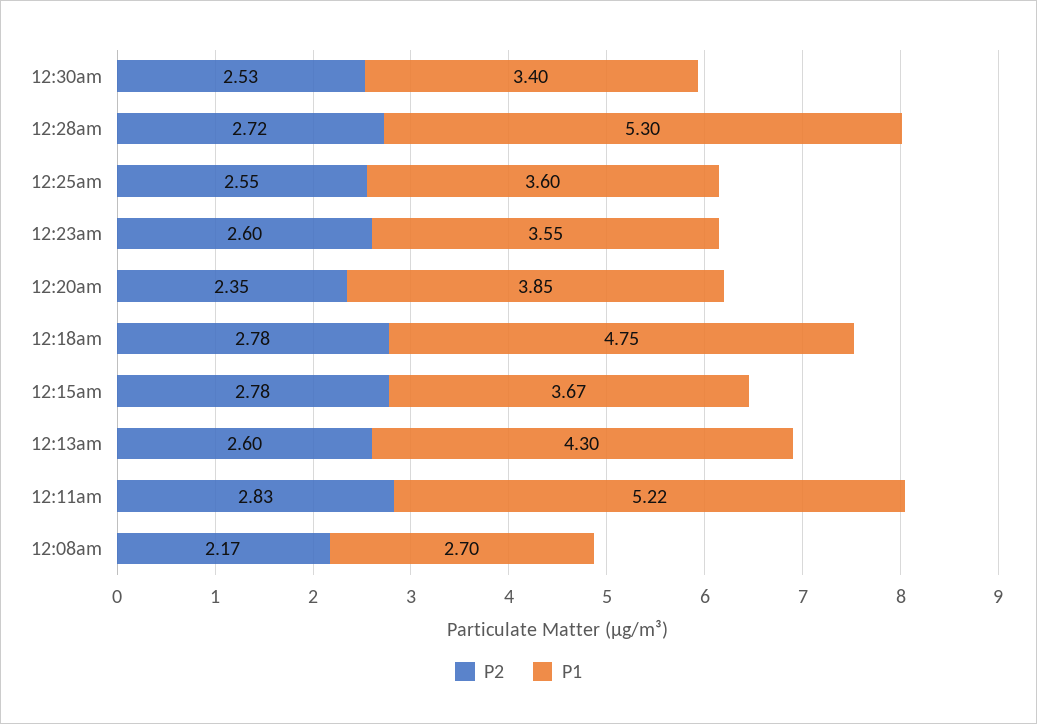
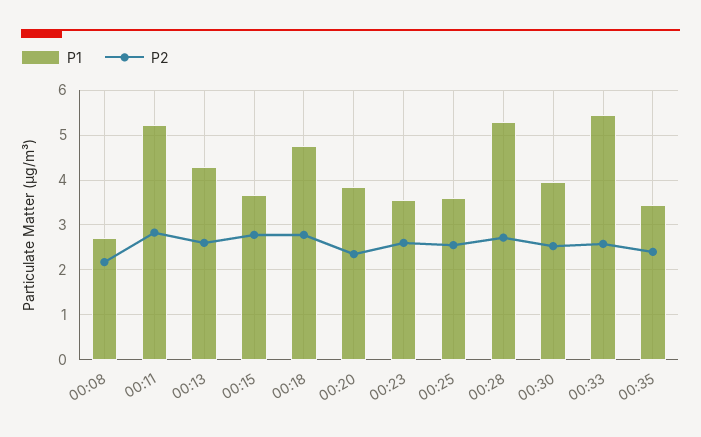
P1, 12:30am: 3.4 -> 4
P1, 00:33: none -> 5.4
P2, 00:33: none -> 2.6
P1, 00:35: none -> 3.4
P2, 00:35: none -> 2.4

